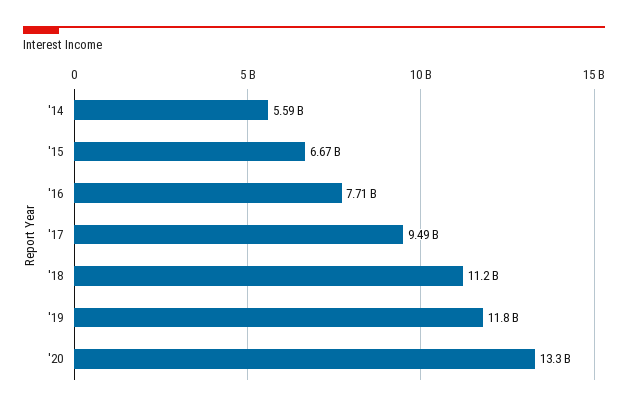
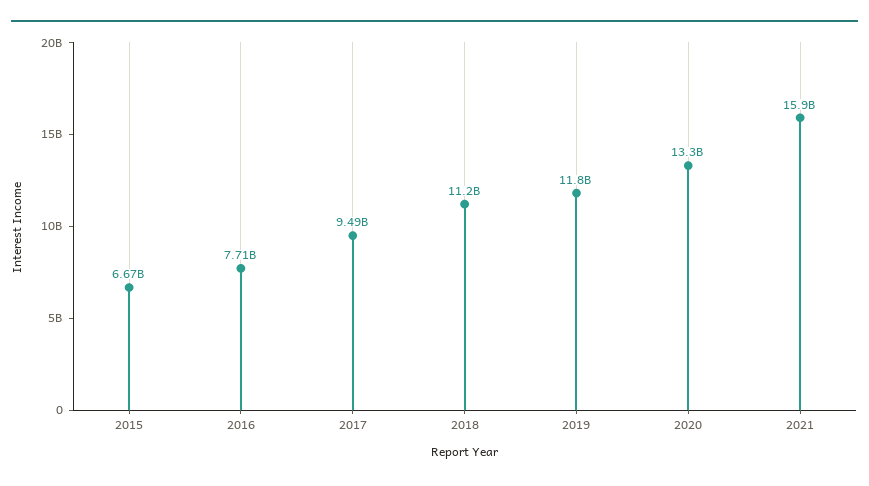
'14: 5590000000 -> none
2021: none -> 15900000000

